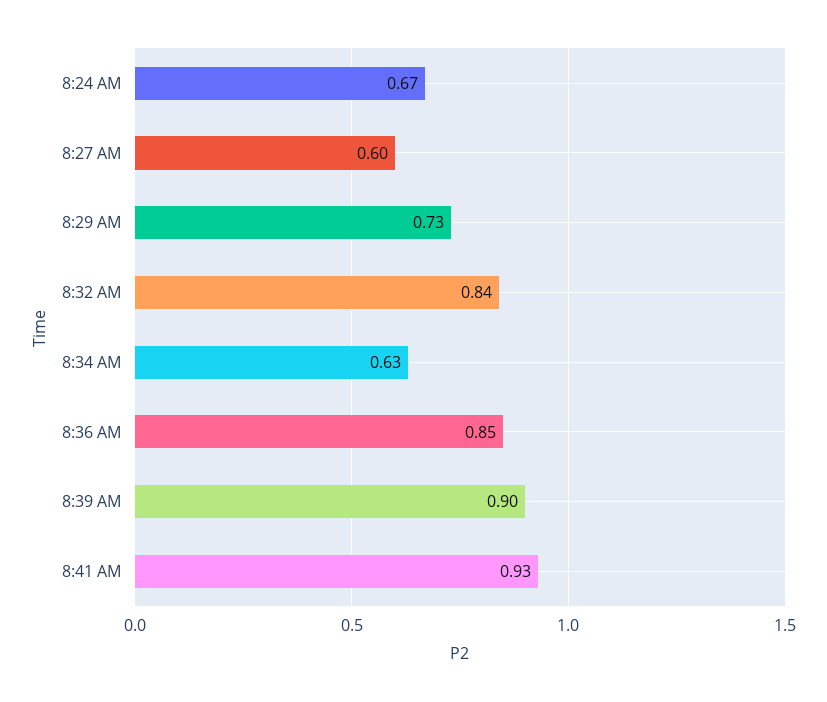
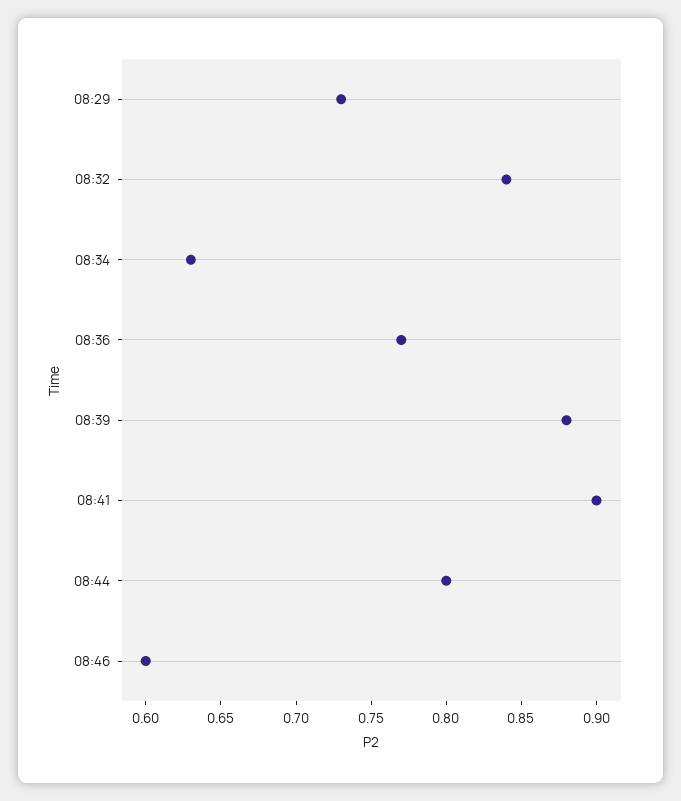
8:24 AM: 0.67 -> none
8:27 AM: 0.6 -> none
8:36 AM: 0.85 -> 0.77
8:39 AM: 0.9 -> 0.88
8:41 AM: 0.93 -> 0.9
08:44: none -> 0.8
08:46: none -> 0.6

